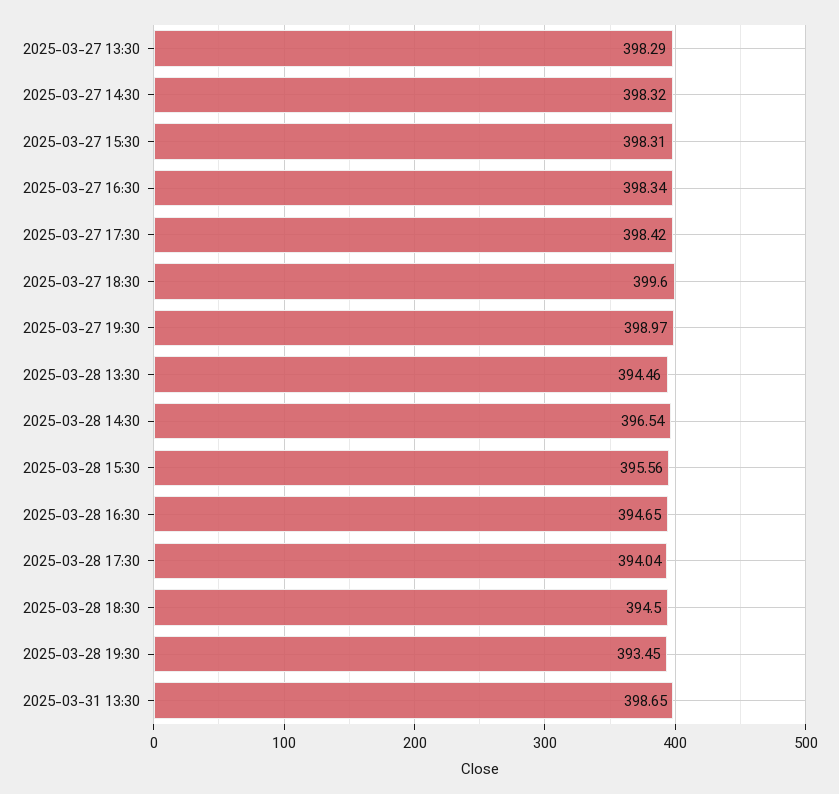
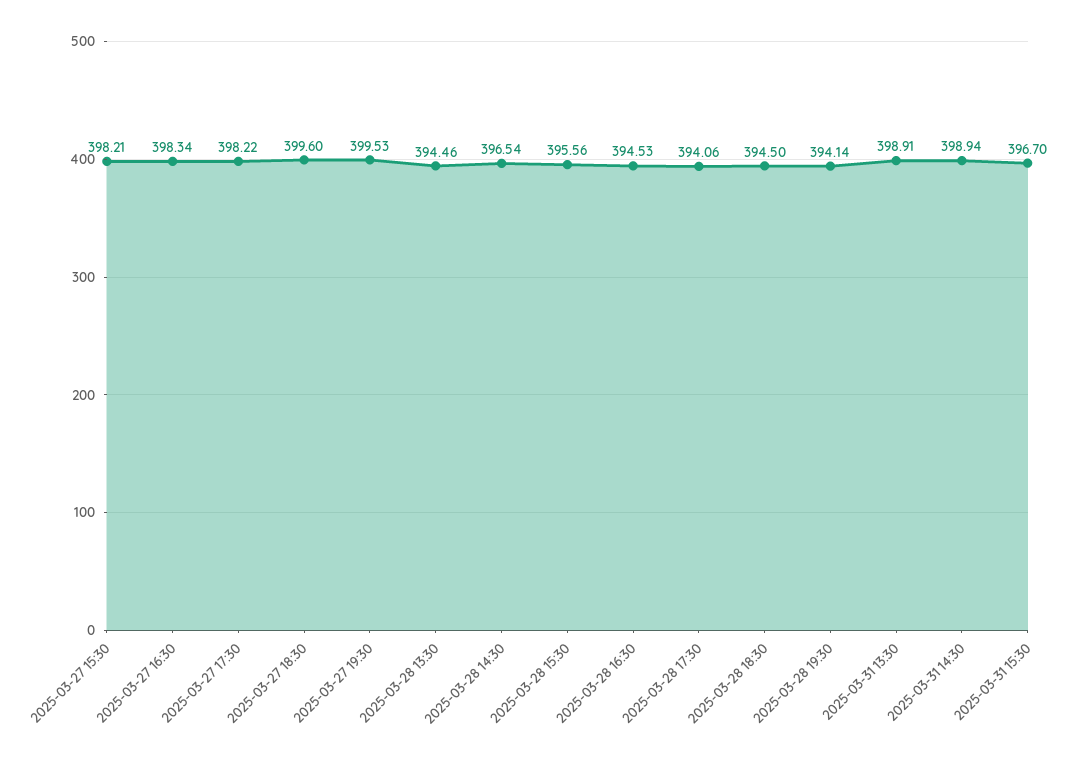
2025-03-27 13:30: 398.29 -> none
2025-03-27 14:30: 398.32 -> none
2025-03-27 15:30: 398.31 -> 398.21
2025-03-27 17:30: 398.42 -> 398.22
2025-03-27 19:30: 398.97 -> 399.53
2025-03-28 16:30: 394.65 -> 394.53
2025-03-28 17:30: 394.04 -> 394.06
2025-03-28 19:30: 393.45 -> 394.14
2025-03-31 13:30: 398.65 -> 398.91
2025-03-31 14:30: none -> 398.94
2025-03-31 15:30: none -> 396.7

